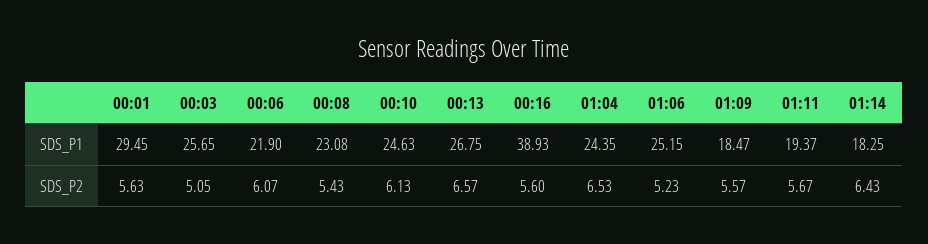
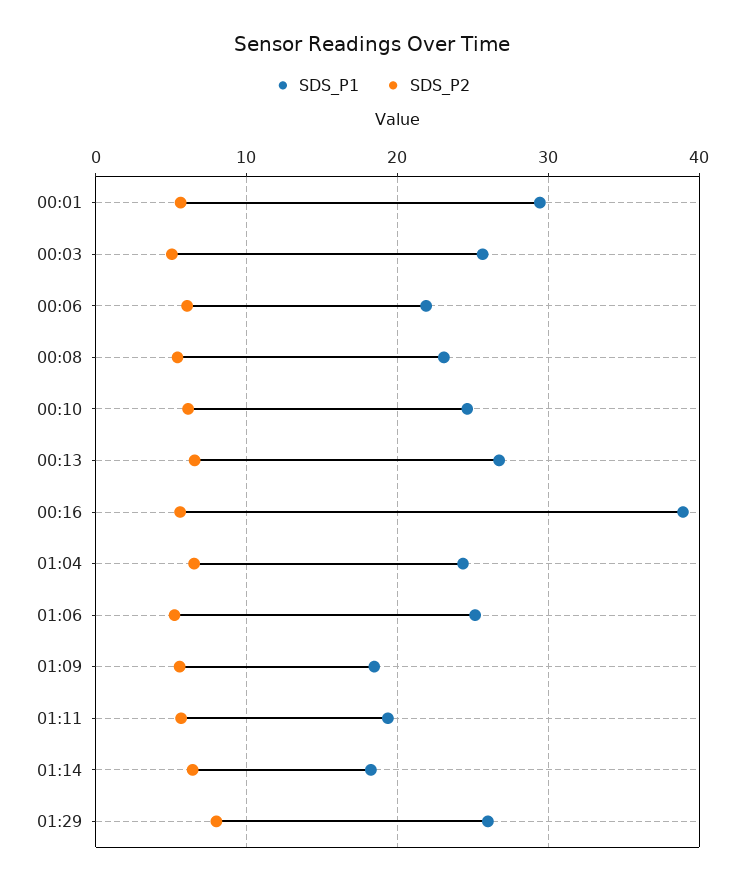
SDS_P1, 01:29: none -> 26
SDS_P2, 01:29: none -> 8

